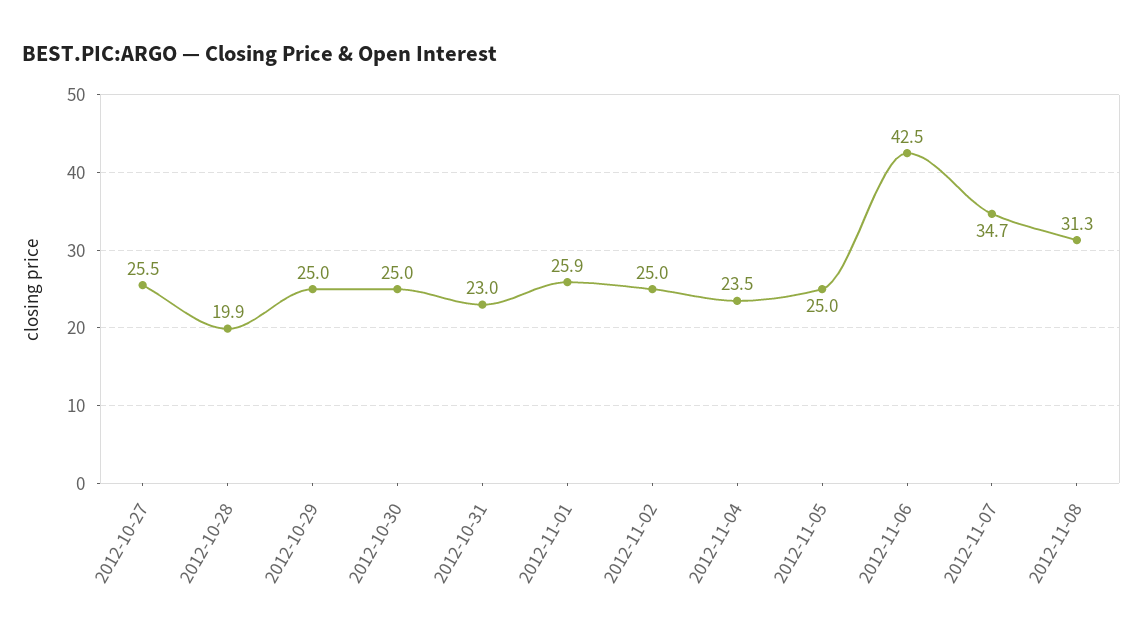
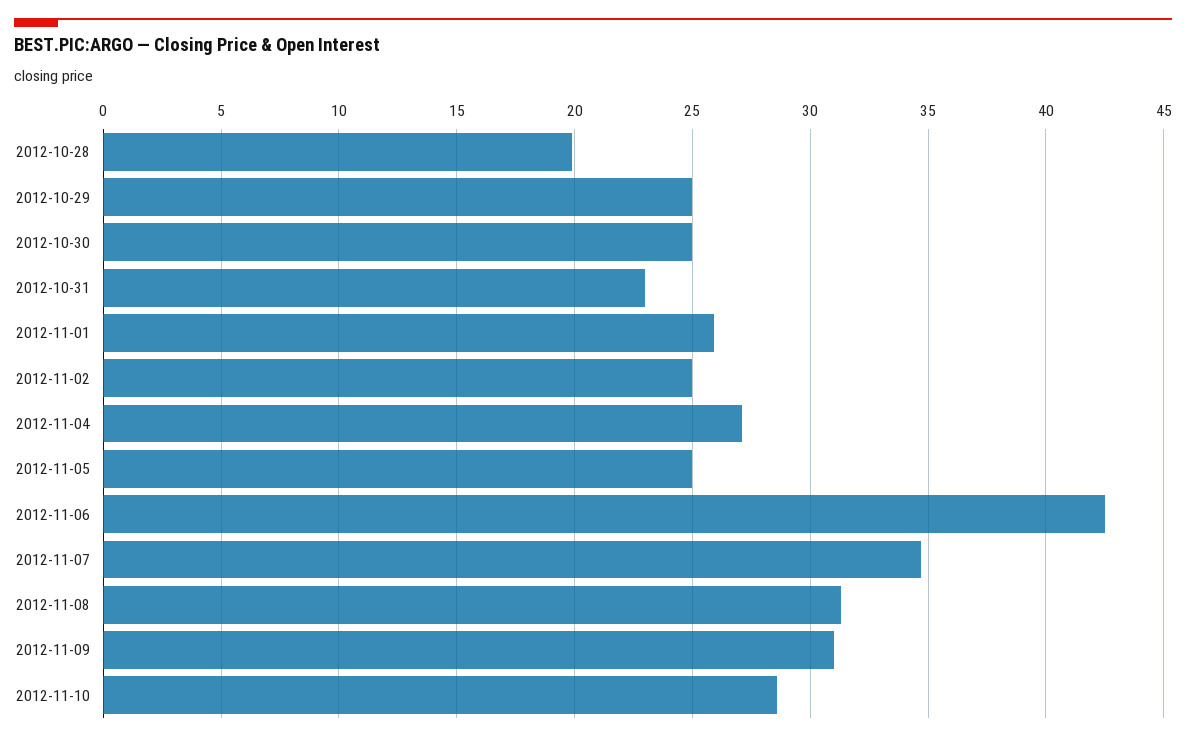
2012-10-27: 25.5 -> none
2012-11-04: 23.5 -> 27
2012-11-09: none -> 31
2012-11-10: none -> 28.5

